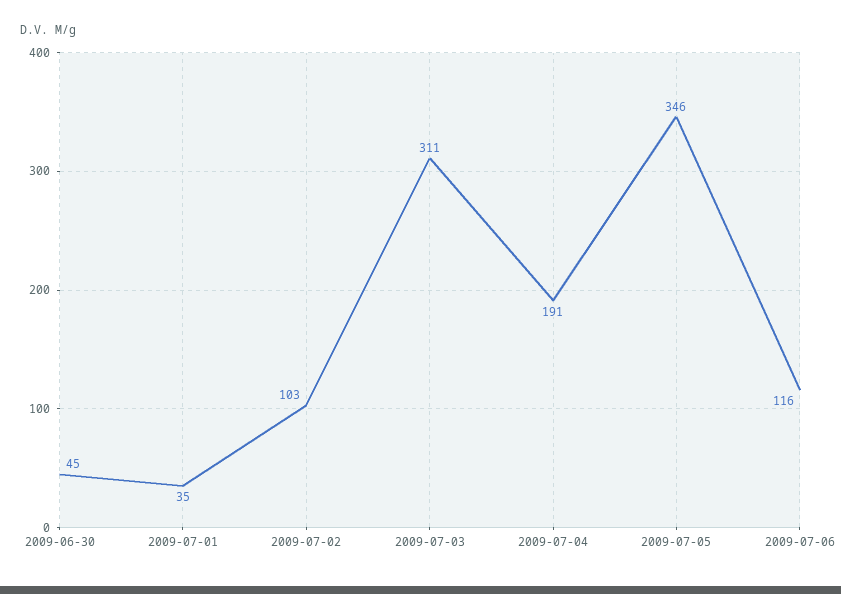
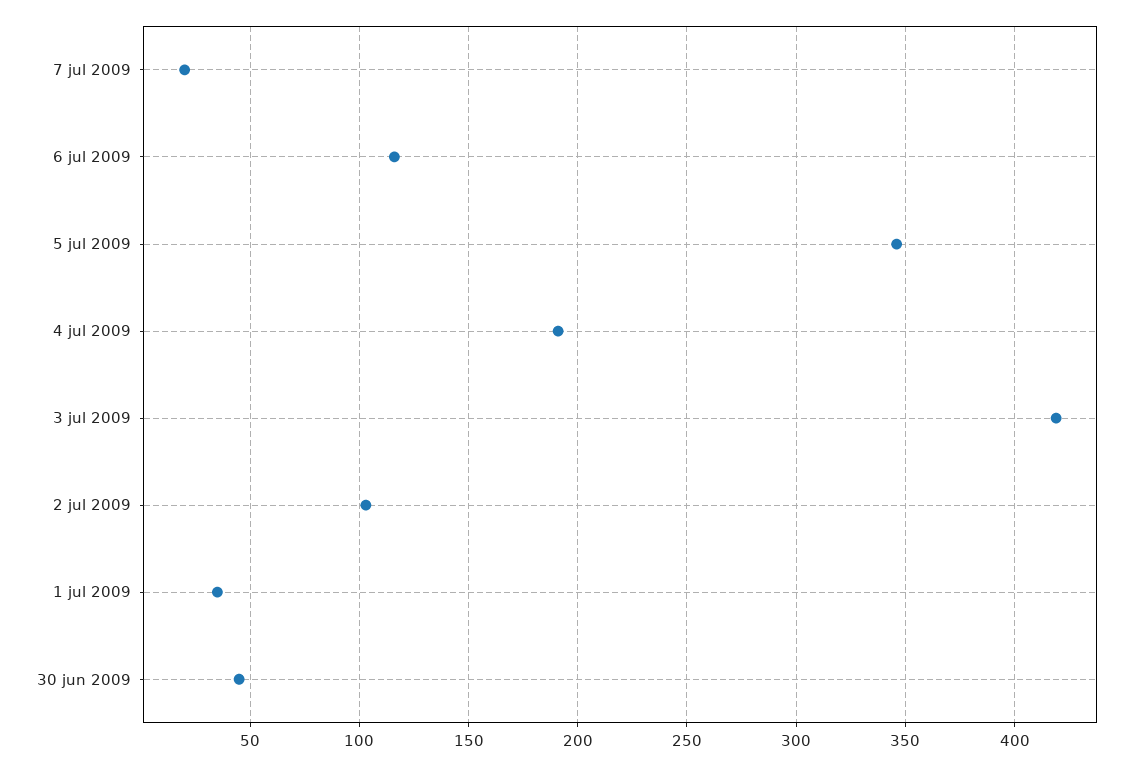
2009-07-03: 311 -> 420
7 jul 2009: none -> 20

